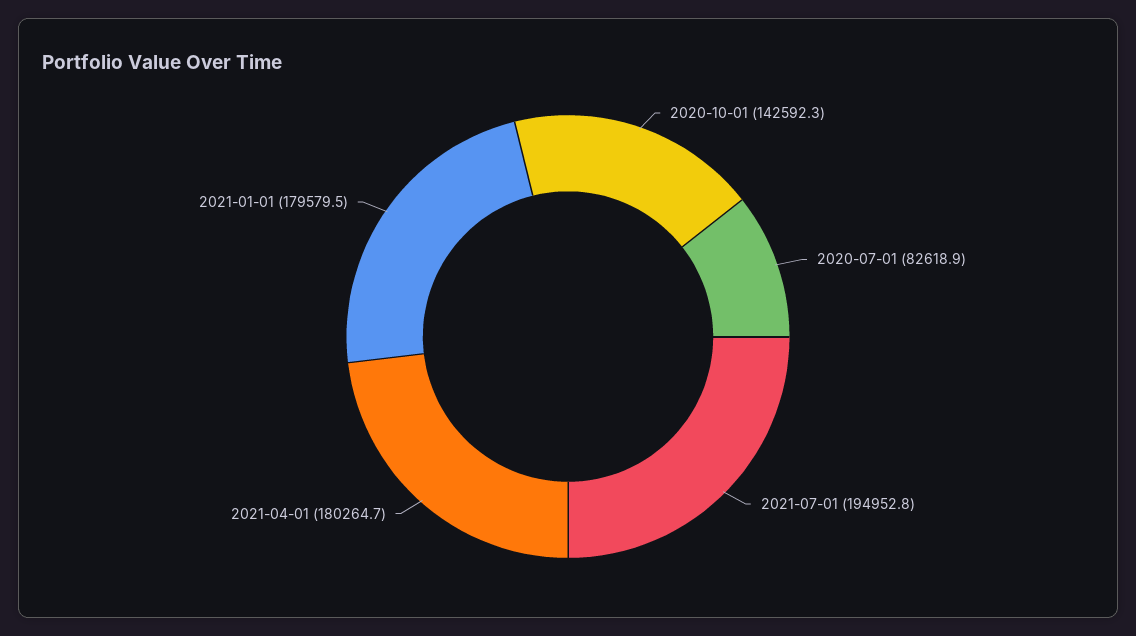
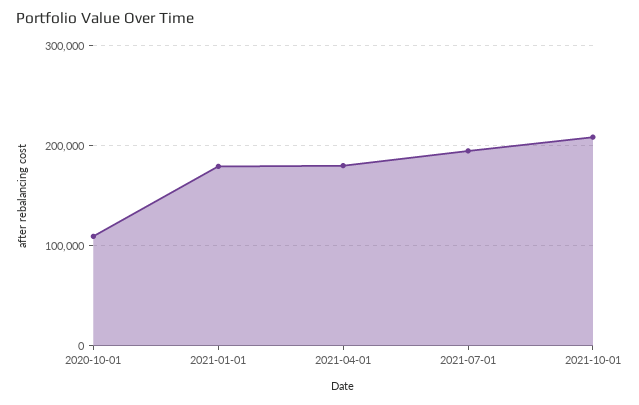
2020-10-01: 142592.3 -> 110000
2020-07-01: 82618.9 -> none
2021-10-01: none -> 210000

